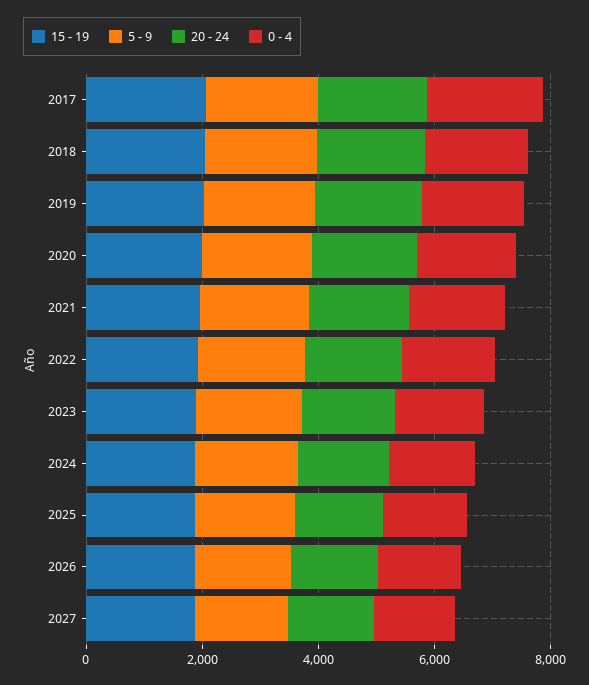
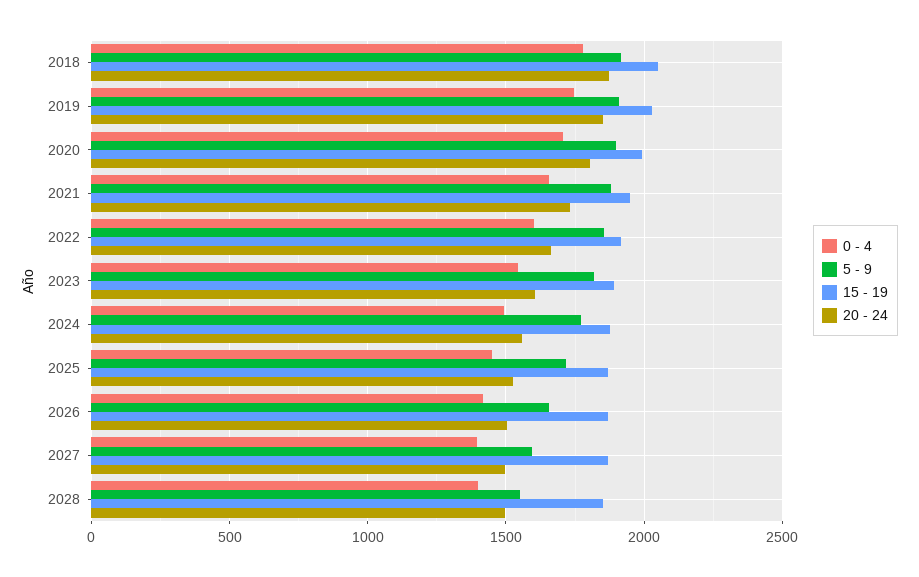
15 - 19, 2017: 2000 -> none
5 - 9, 2017: 2000 -> none
20 - 24, 2017: 2000 -> none
0 - 4, 2017: 2000 -> none
0 - 4, 2028: none -> 1400
5 - 9, 2028: none -> 1550
15 - 19, 2028: none -> 1850
20 - 24, 2028: none -> 1500

